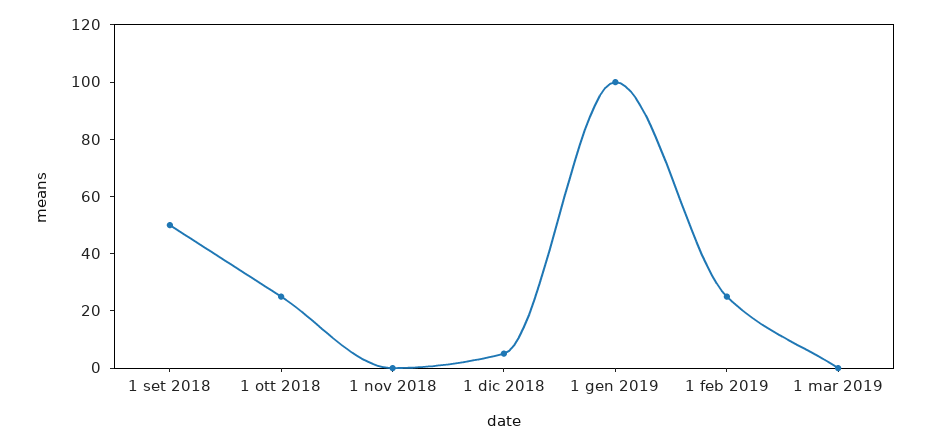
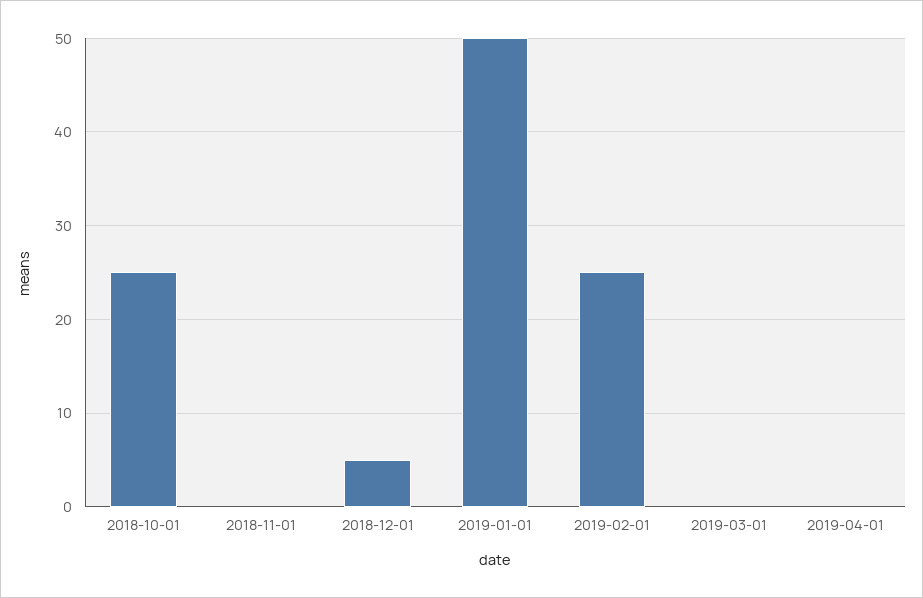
1 set 2018: 50 -> none
1 gen 2019: 100 -> 50
2019-04-01: none -> 0

